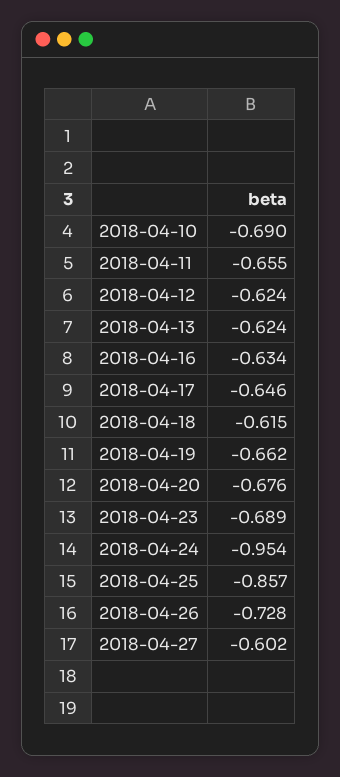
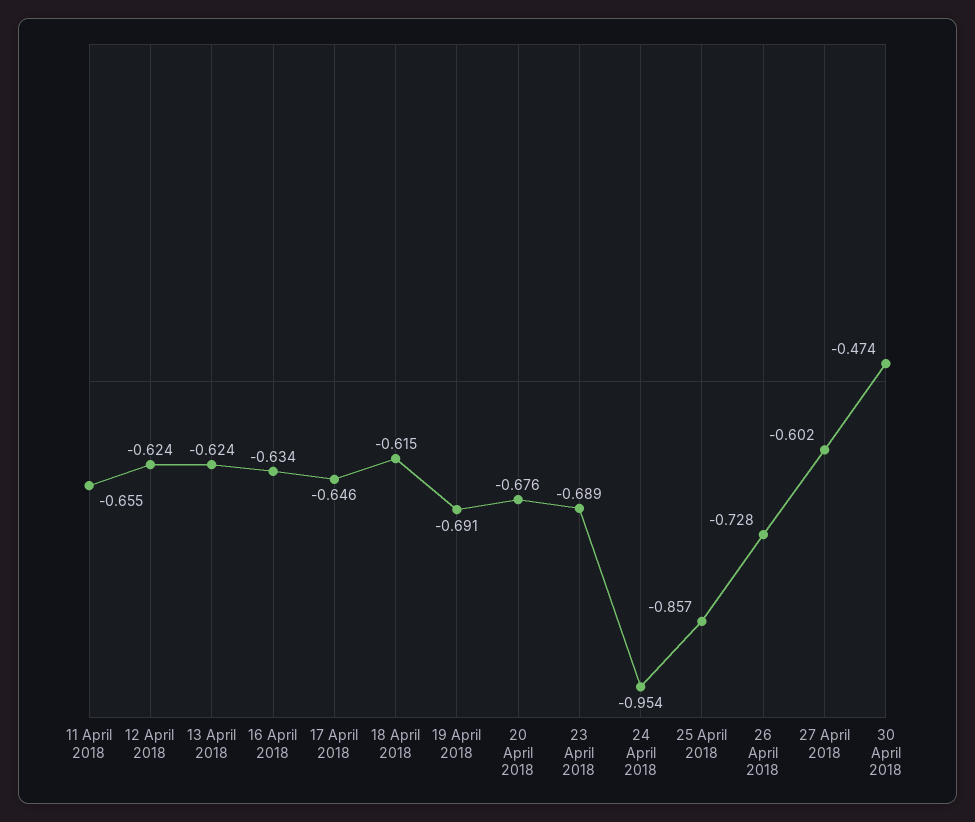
2018-04-10: -0.69 -> none
2018-04-19: -0.662 -> -0.691
30 April 2018: none -> -0.474

